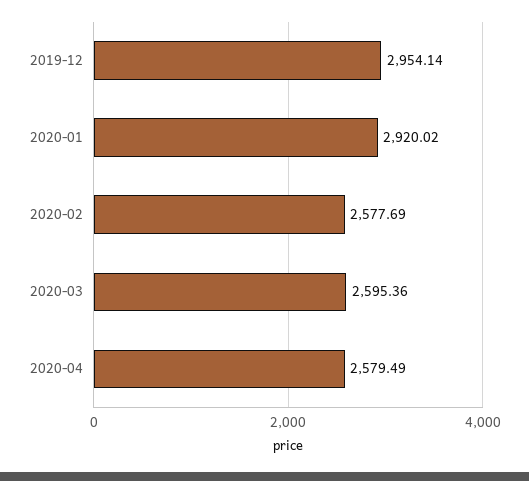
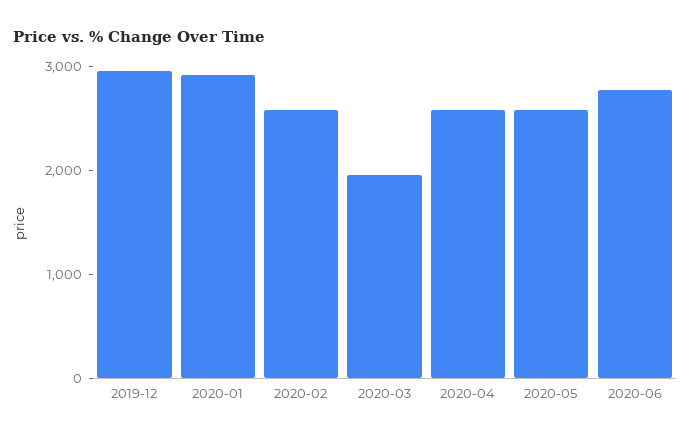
2020-03: 2595.36 -> 2000
2020-05: none -> 2600
2020-06: none -> 2800

